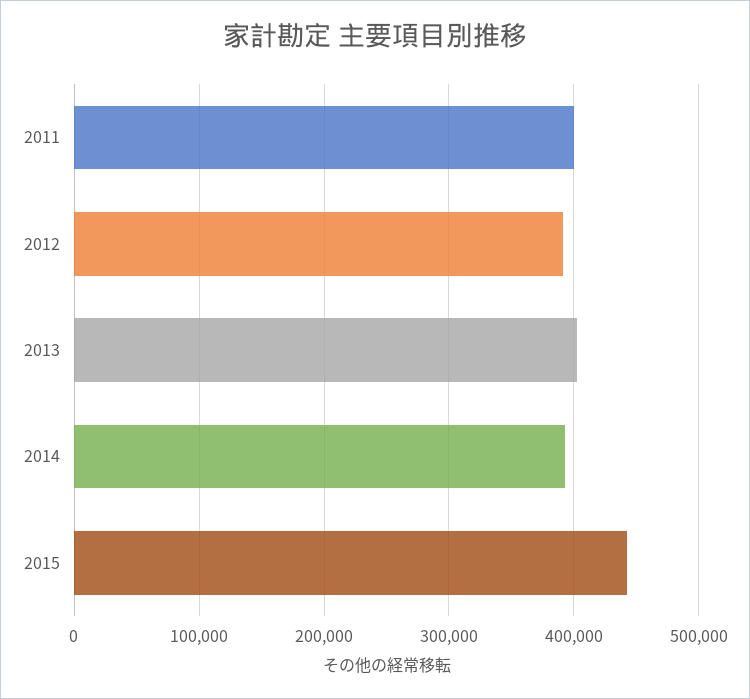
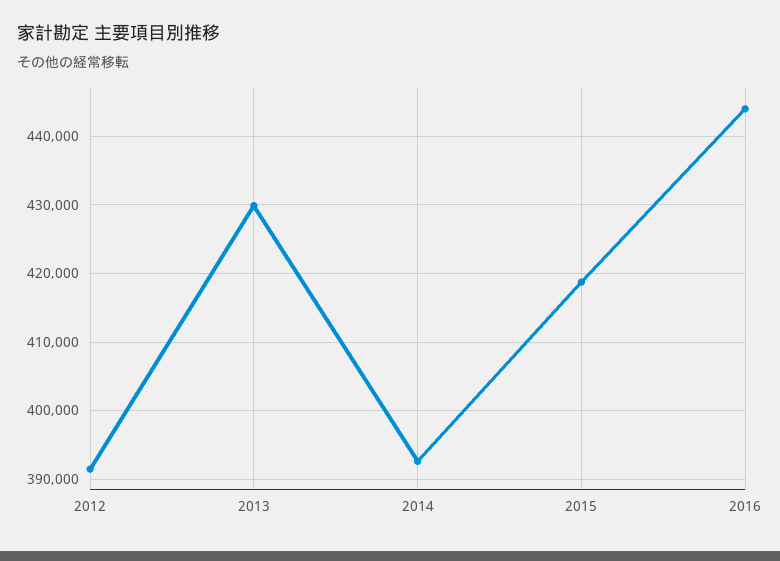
2011: 400000 -> none
2013: 400000 -> 430000
2015: 440000 -> 419000
2016: none -> 444000

